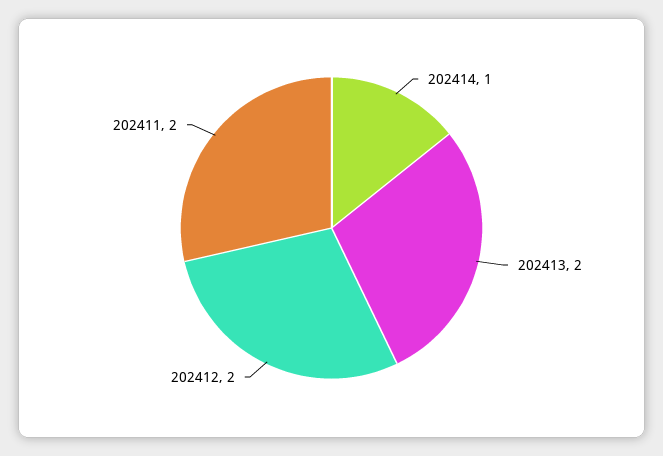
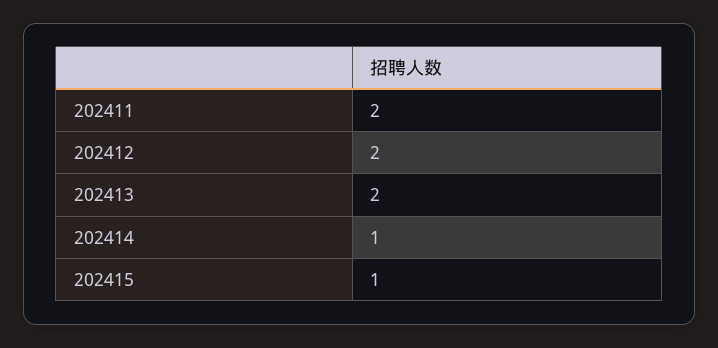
202415: none -> 1

